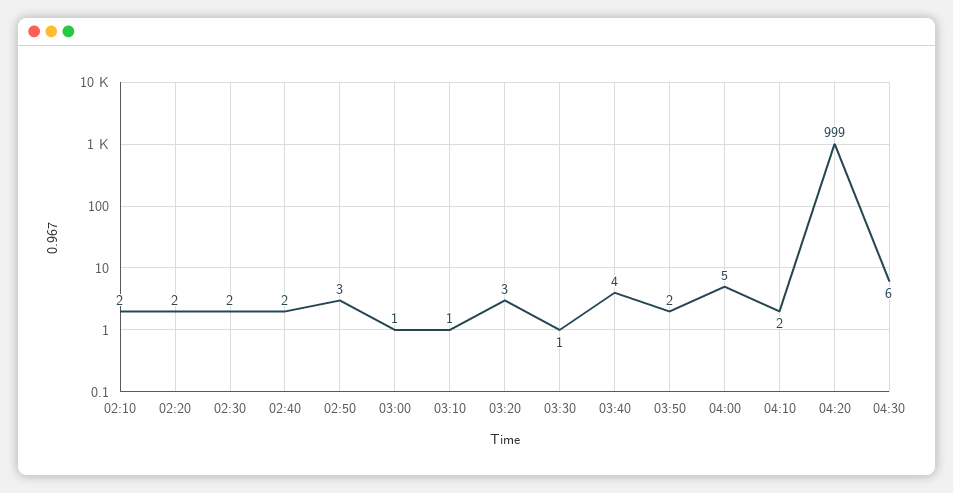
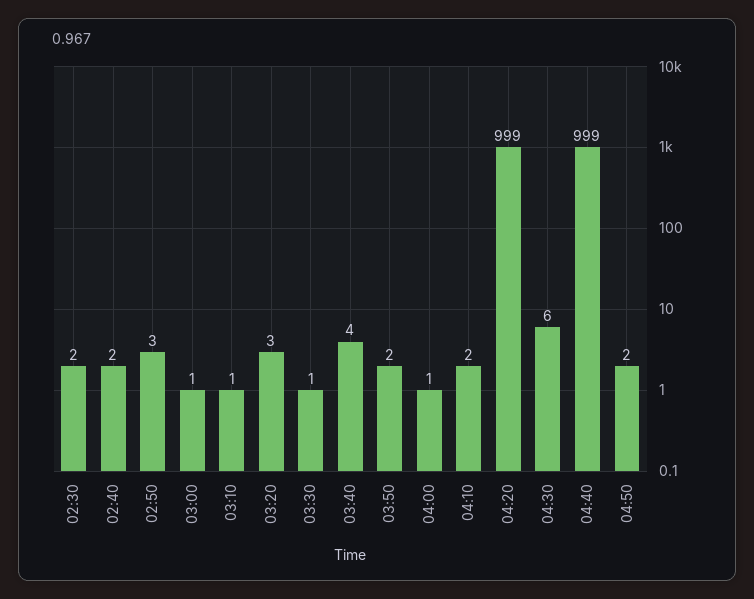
02:10: 2 -> none
02:20: 2 -> none
04:00: 5 -> 1
04:40: none -> 999
04:50: none -> 2

